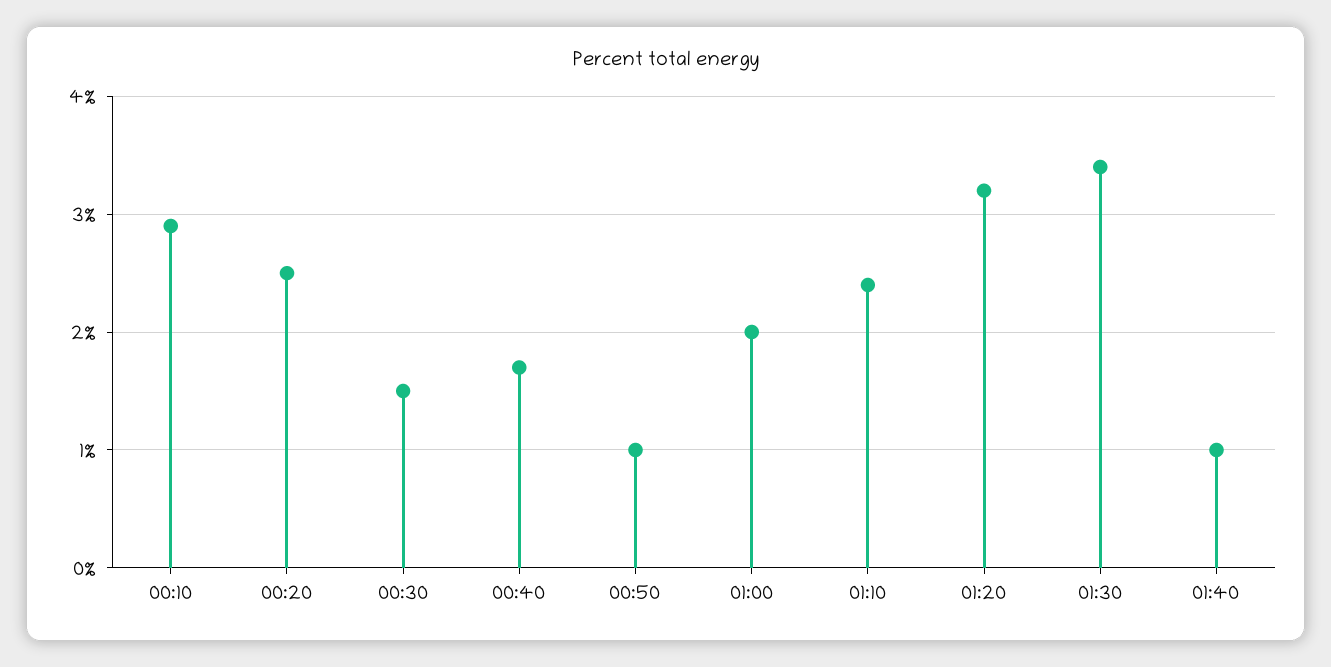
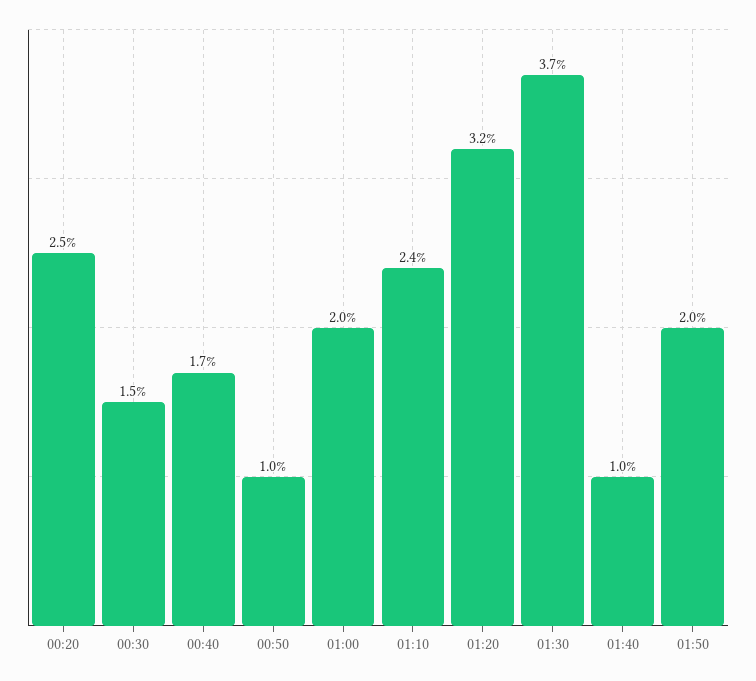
00:10: 2.9 -> none
01:30: 3.4 -> 3.7
01:50: none -> 2

